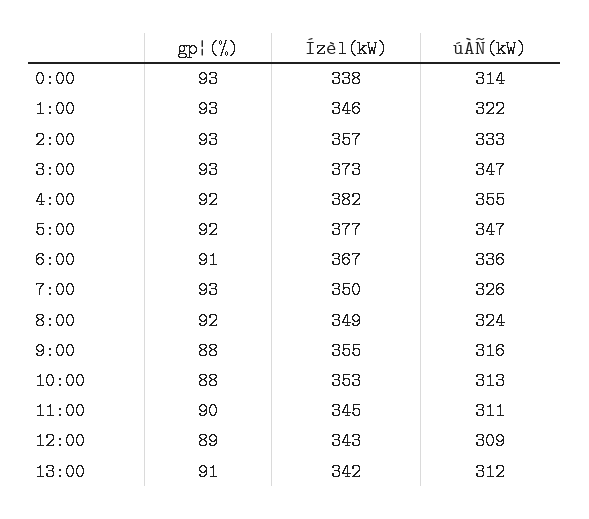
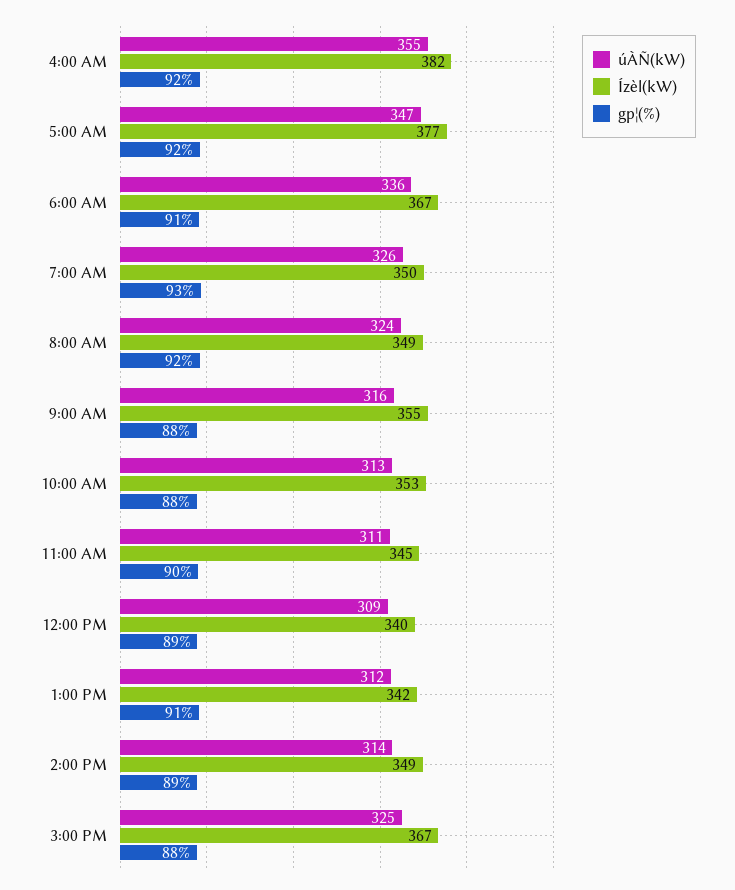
gp¦(%), 0:00: 93 -> none
Ízèl(kW), 0:00: 338 -> none
úÀÑ(kW), 0:00: 314 -> none
gp¦(%), 1:00: 93 -> none
Ízèl(kW), 1:00: 346 -> none
úÀÑ(kW), 1:00: 322 -> none
gp¦(%), 2:00: 93 -> none
Ízèl(kW), 2:00: 357 -> none
úÀÑ(kW), 2:00: 333 -> none
gp¦(%), 3:00: 93 -> none
Ízèl(kW), 3:00: 373 -> none
úÀÑ(kW), 3:00: 347 -> none
Ízèl(kW), 12:00: 343 -> 340
úÀÑ(kW), 2:00 PM: none -> 314
Ízèl(kW), 2:00 PM: none -> 349
gp¦(%), 2:00 PM: none -> 89
úÀÑ(kW), 3:00 PM: none -> 325
Ízèl(kW), 3:00 PM: none -> 367
gp¦(%), 3:00 PM: none -> 88

